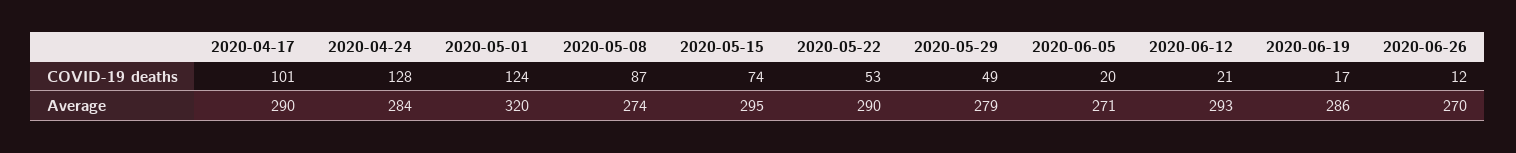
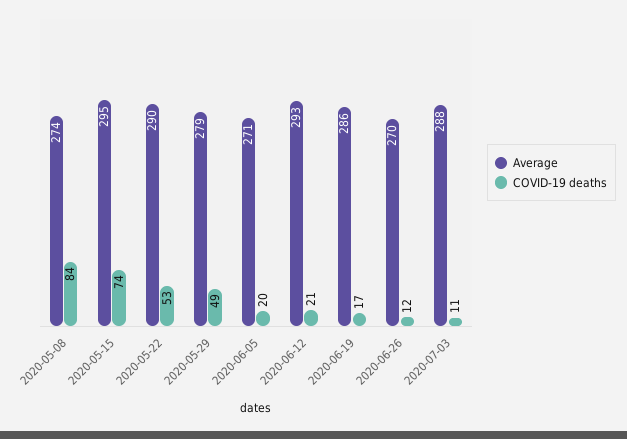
COVID-19 deaths, 2020-04-17: 101 -> none
COVID-19 deaths, 2020-04-24: 128 -> none
COVID-19 deaths, 2020-05-01: 124 -> none
COVID-19 deaths, 2020-05-08: 87 -> 84
Average, 2020-04-17: 290 -> none
Average, 2020-04-24: 284 -> none
Average, 2020-05-01: 320 -> none
Average, 2020-07-03: none -> 288
COVID-19 deaths, 2020-07-03: none -> 11

